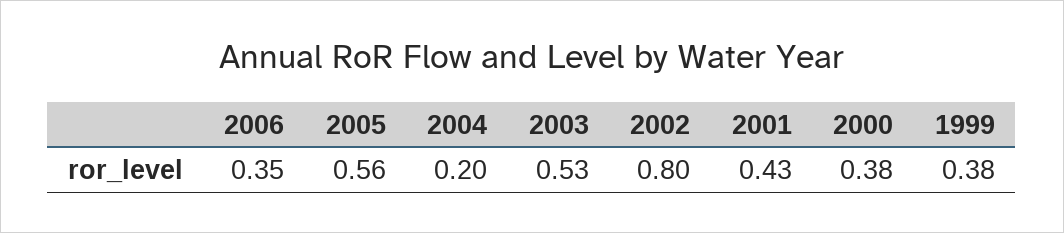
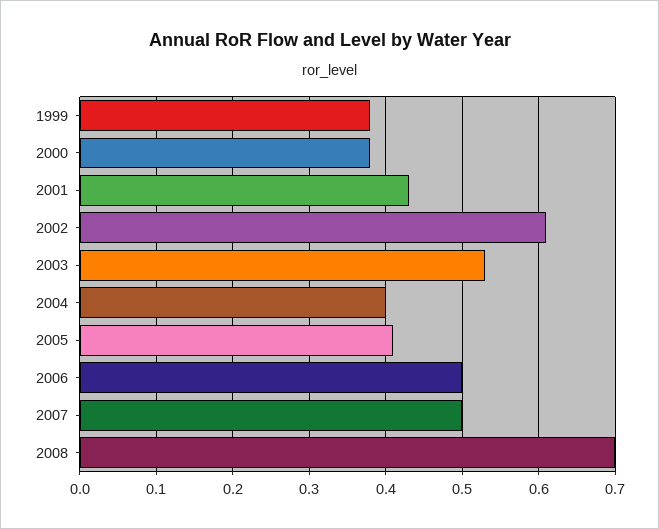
2006: 0.35 -> 0.5
2005: 0.56 -> 0.41
2004: 0.2 -> 0.4
2002: 0.8 -> 0.61
2007: none -> 0.5
2008: none -> 0.7

